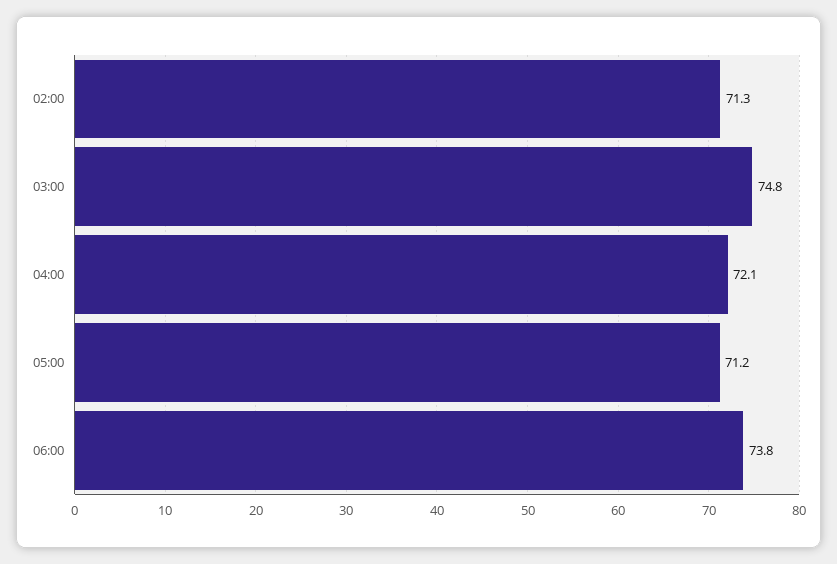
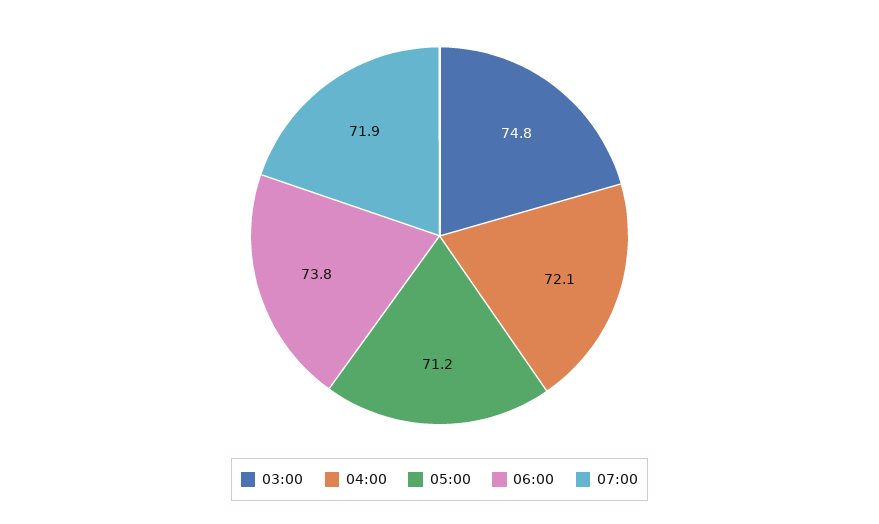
02:00: 71.3 -> none
07:00: none -> 71.9

